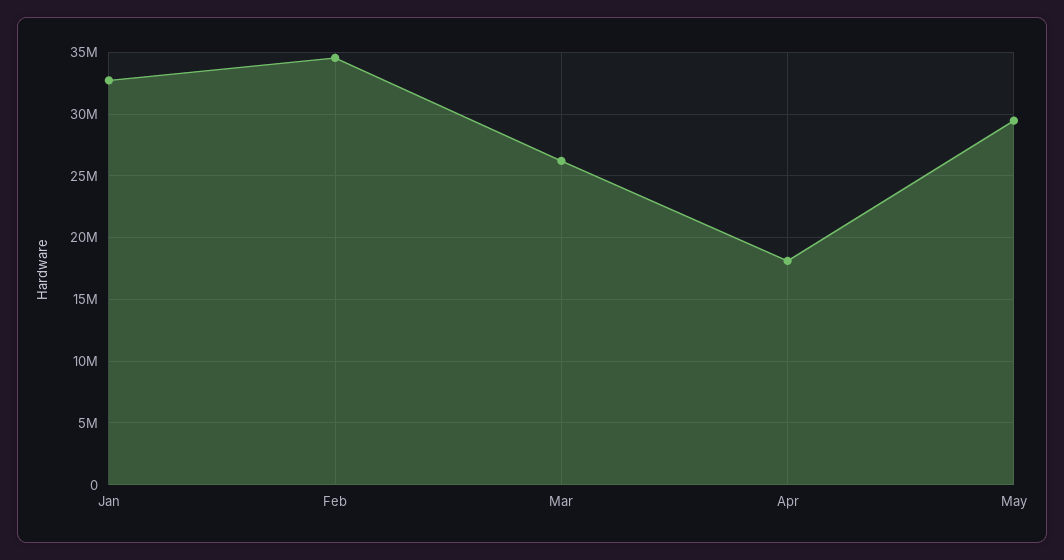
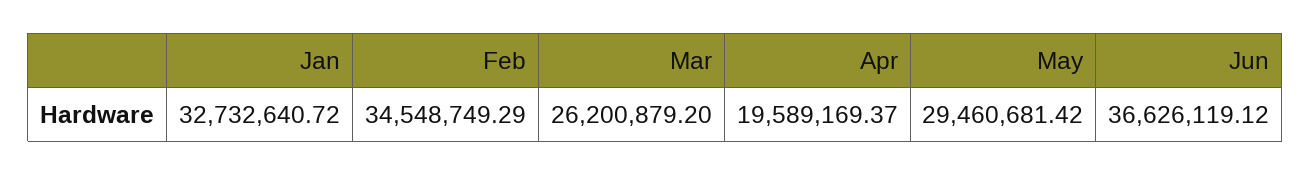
Apr: 18000000 -> 19589169.37
Jun: none -> 36626119.12

